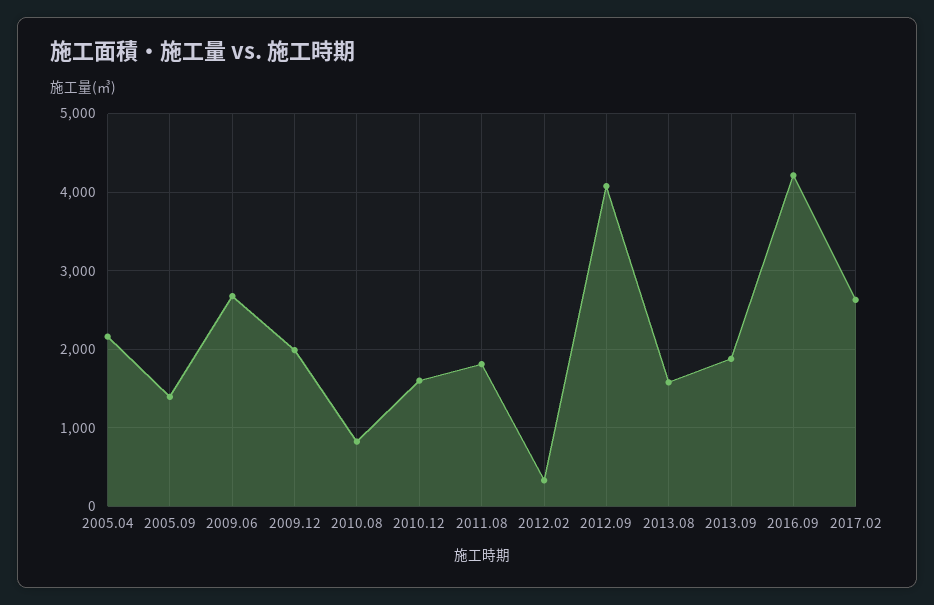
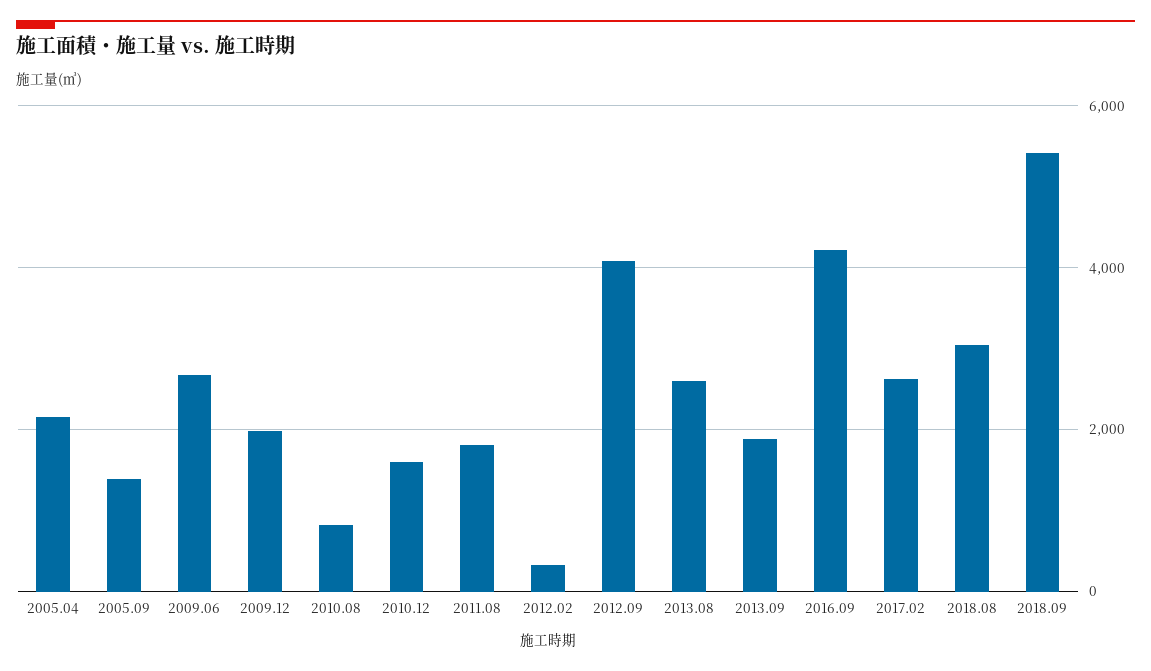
2013.08: 1600 -> 2600
2018.08: none -> 3000
2018.09: none -> 5400

